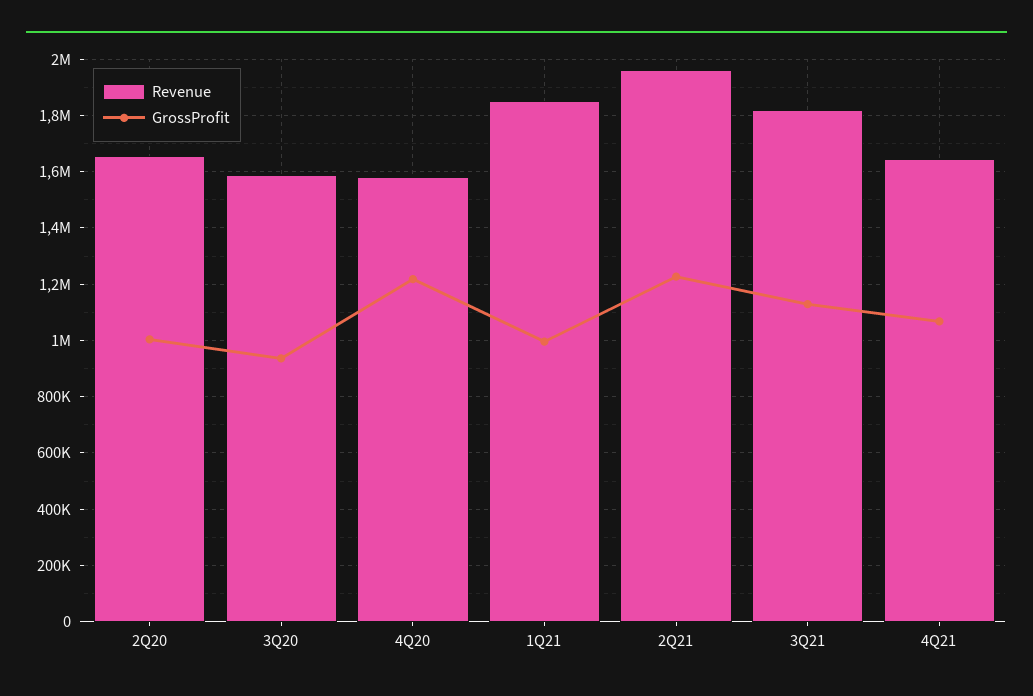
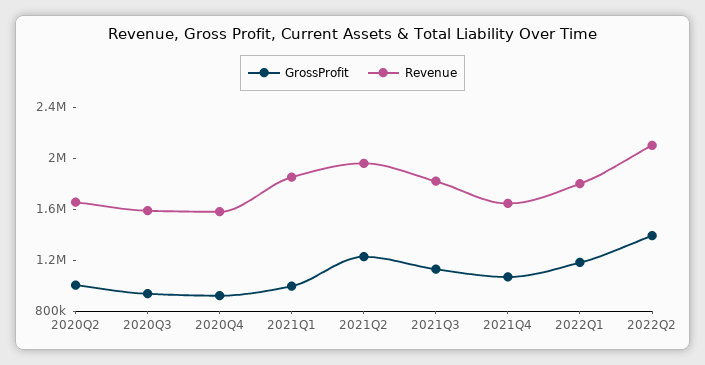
GrossProfit, 4Q20: 1225000 -> 900000
GrossProfit, 2022Q1: none -> 1200000
Revenue, 2022Q1: none -> 1800000
GrossProfit, 2022Q2: none -> 1400000
Revenue, 2022Q2: none -> 2100000

